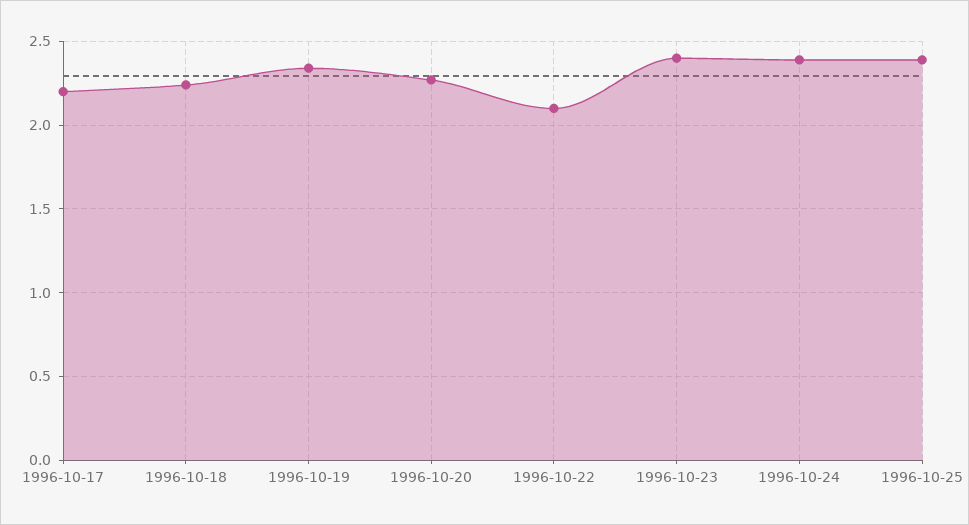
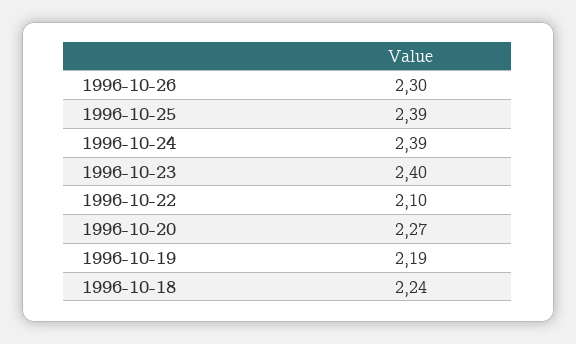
1996-10-17: 2.2 -> none
1996-10-19: 2.35 -> 2.19
1996-10-26: none -> 2.3

